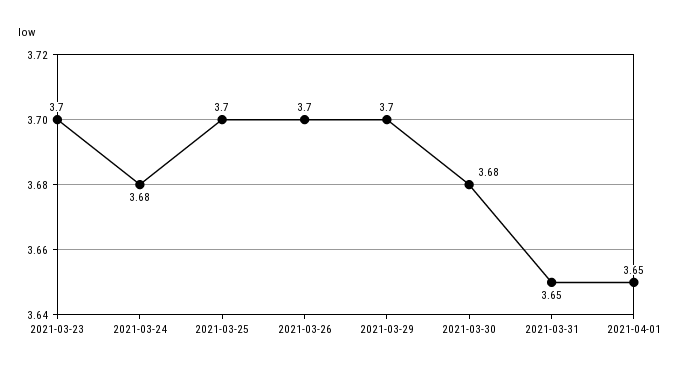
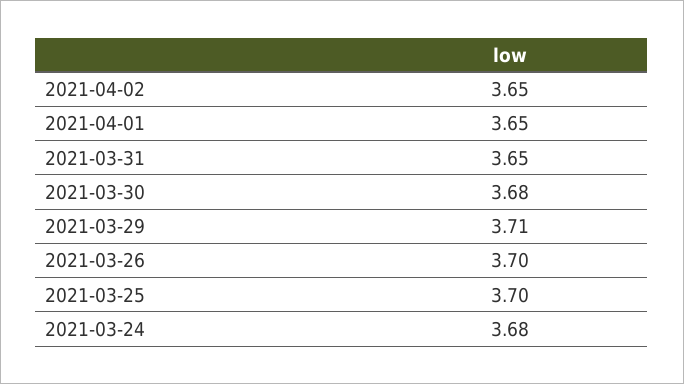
2021-03-23: 3.7 -> none
2021-03-29: 3.7 -> 3.71
2021-04-02: none -> 3.65

